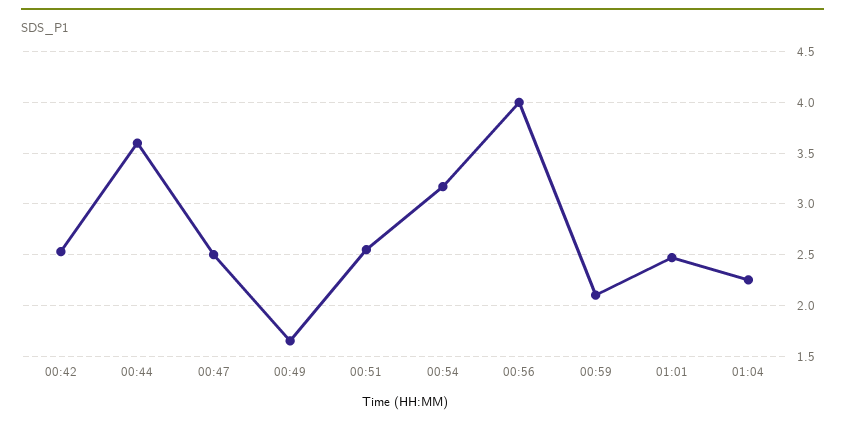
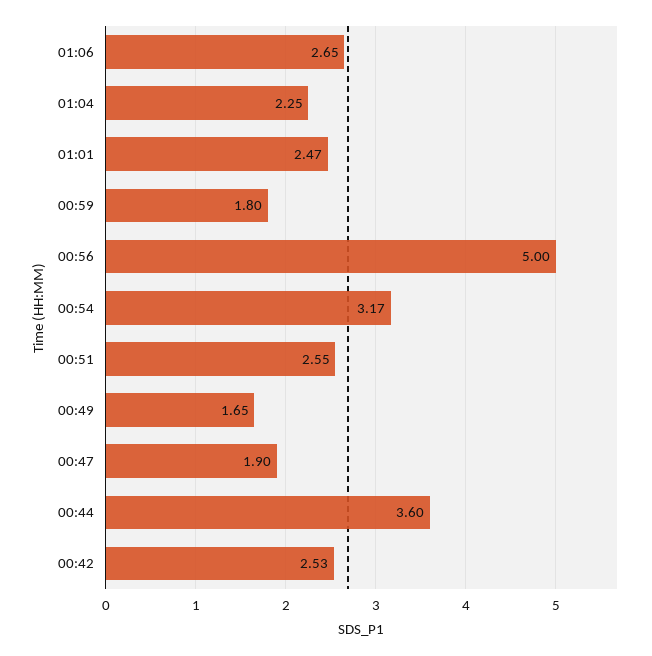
00:47: 2.5 -> 1.9
00:56: 4 -> 5
00:59: 2.1 -> 1.8
01:06: none -> 2.65

